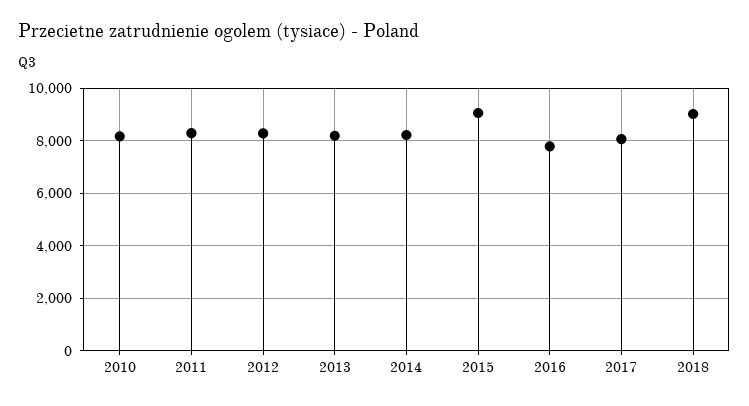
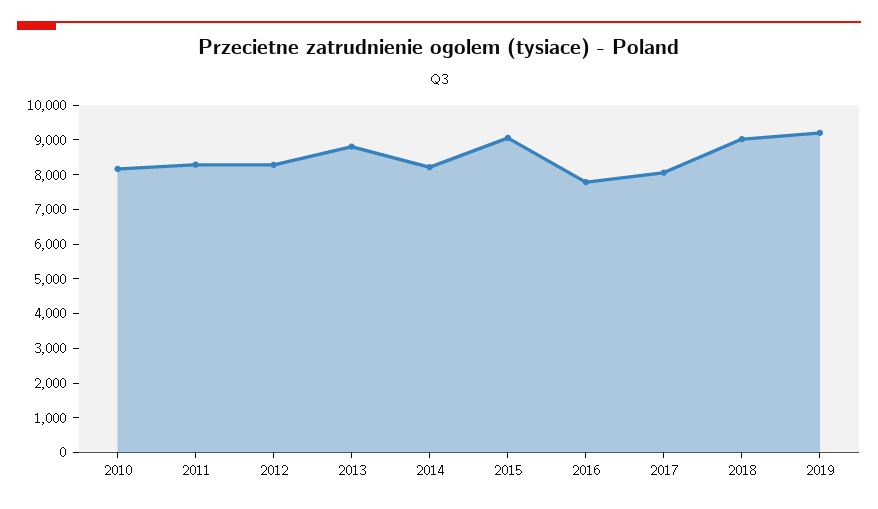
2013: 8250 -> 8750
2019: none -> 9250

